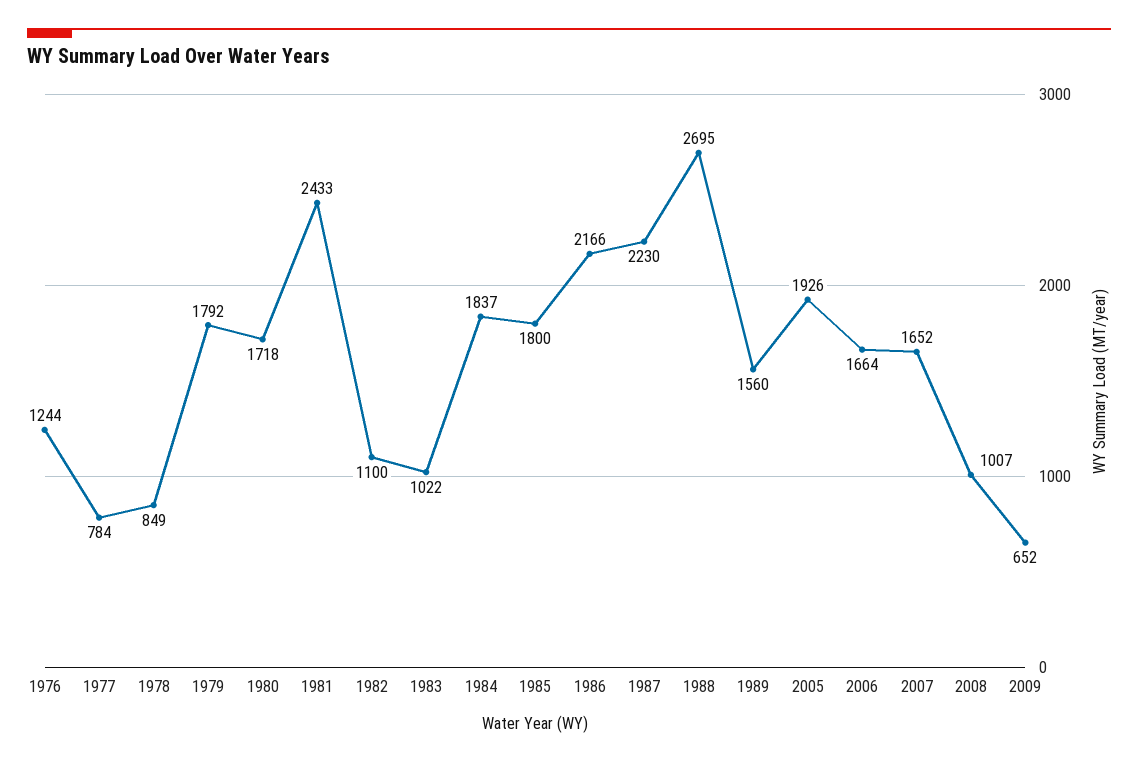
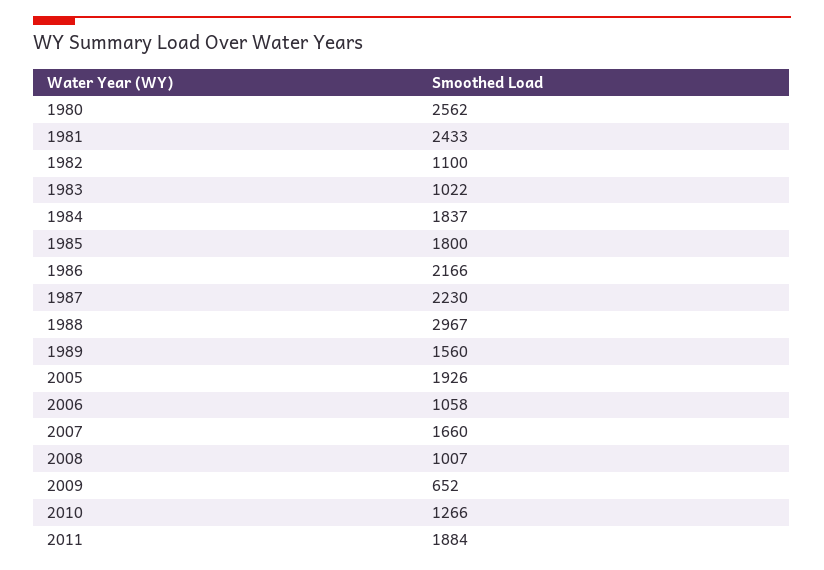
1976: 1244 -> none
1977: 784 -> none
1978: 849 -> none
1979: 1792 -> none
1980: 1718 -> 2562
1988: 2695 -> 2967
2006: 1664 -> 1058
2007: 1652 -> 1660
2010: none -> 1266
2011: none -> 1884

